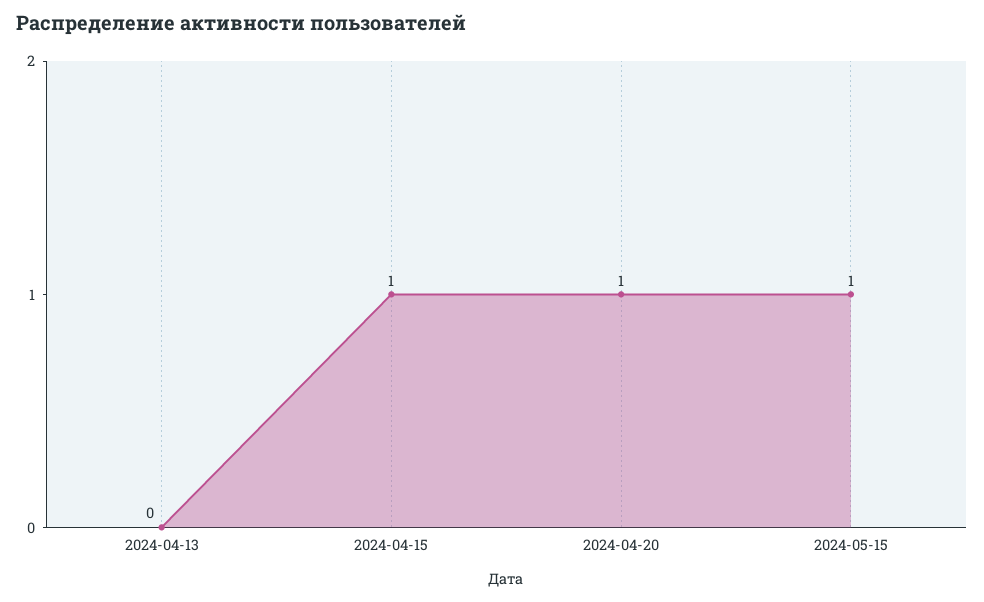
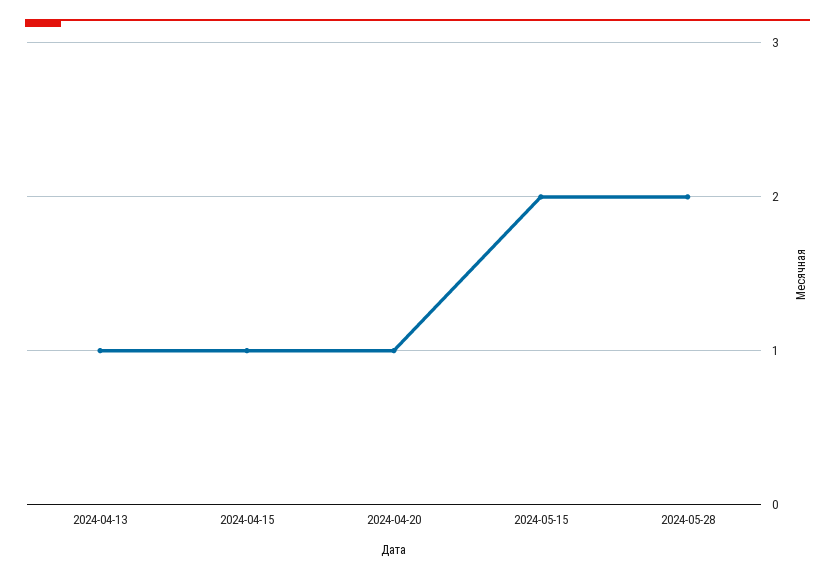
2024-04-13: 0 -> 1
2024-05-15: 1 -> 2
2024-05-28: none -> 2

